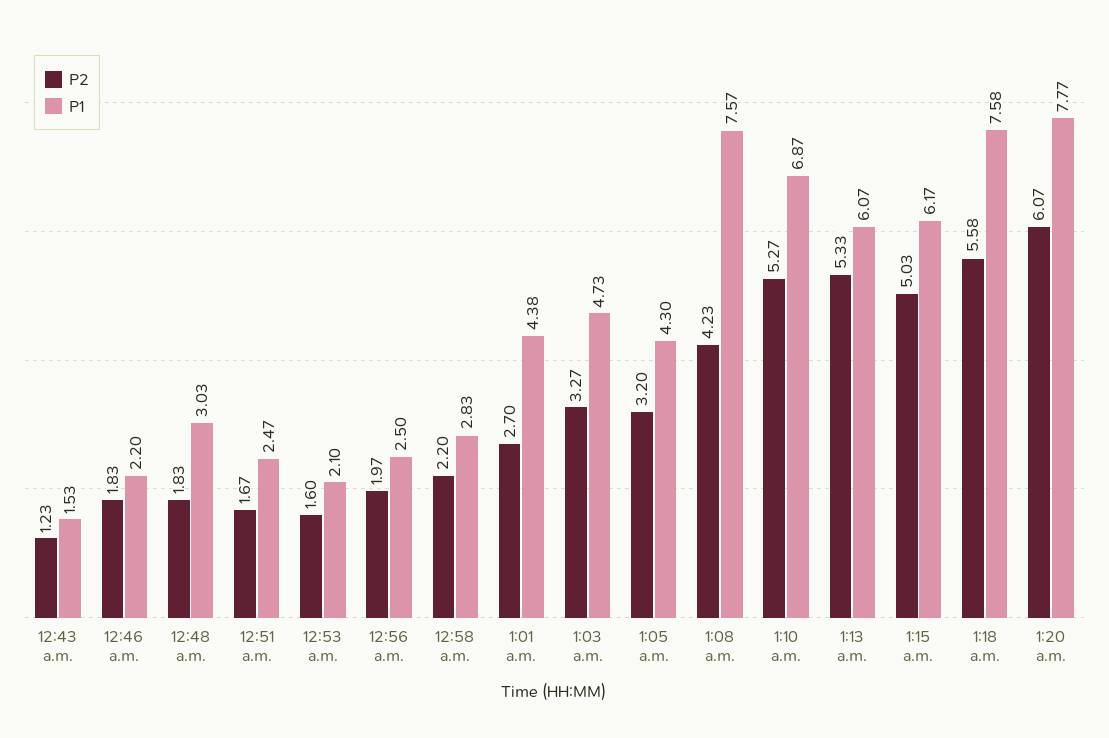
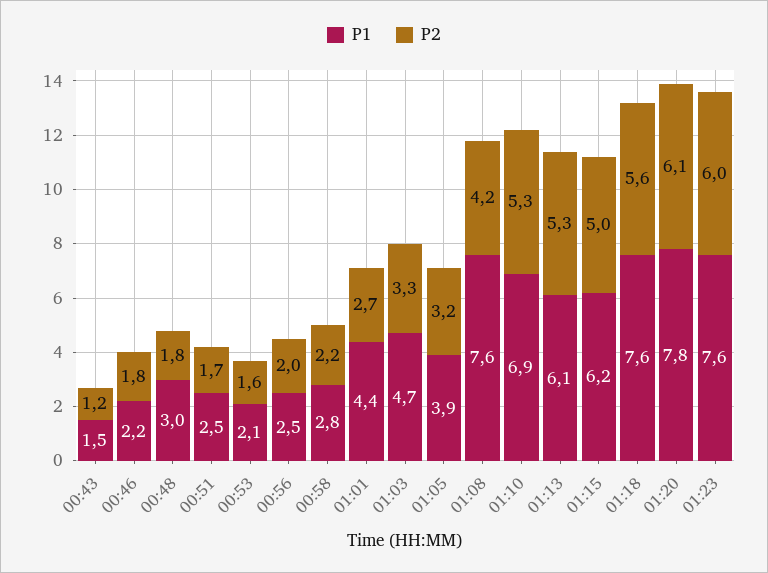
P1, 1:05 a.m.: 4.3 -> 3.9
P1, 01:23: none -> 7.6
P2, 01:23: none -> 6

